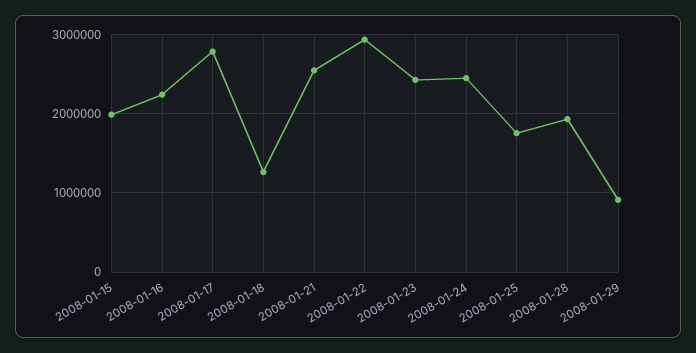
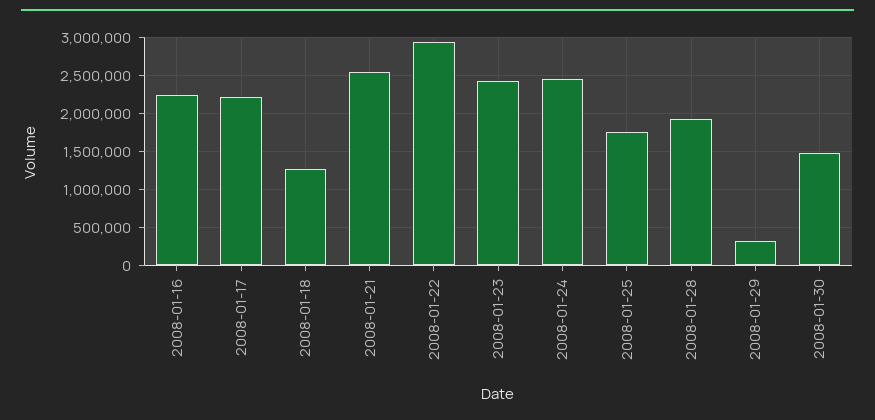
2008-01-15: 2000000 -> none
2008-01-17: 2800000 -> 2200000
2008-01-29: 900000 -> 300000
2008-01-30: none -> 1500000

